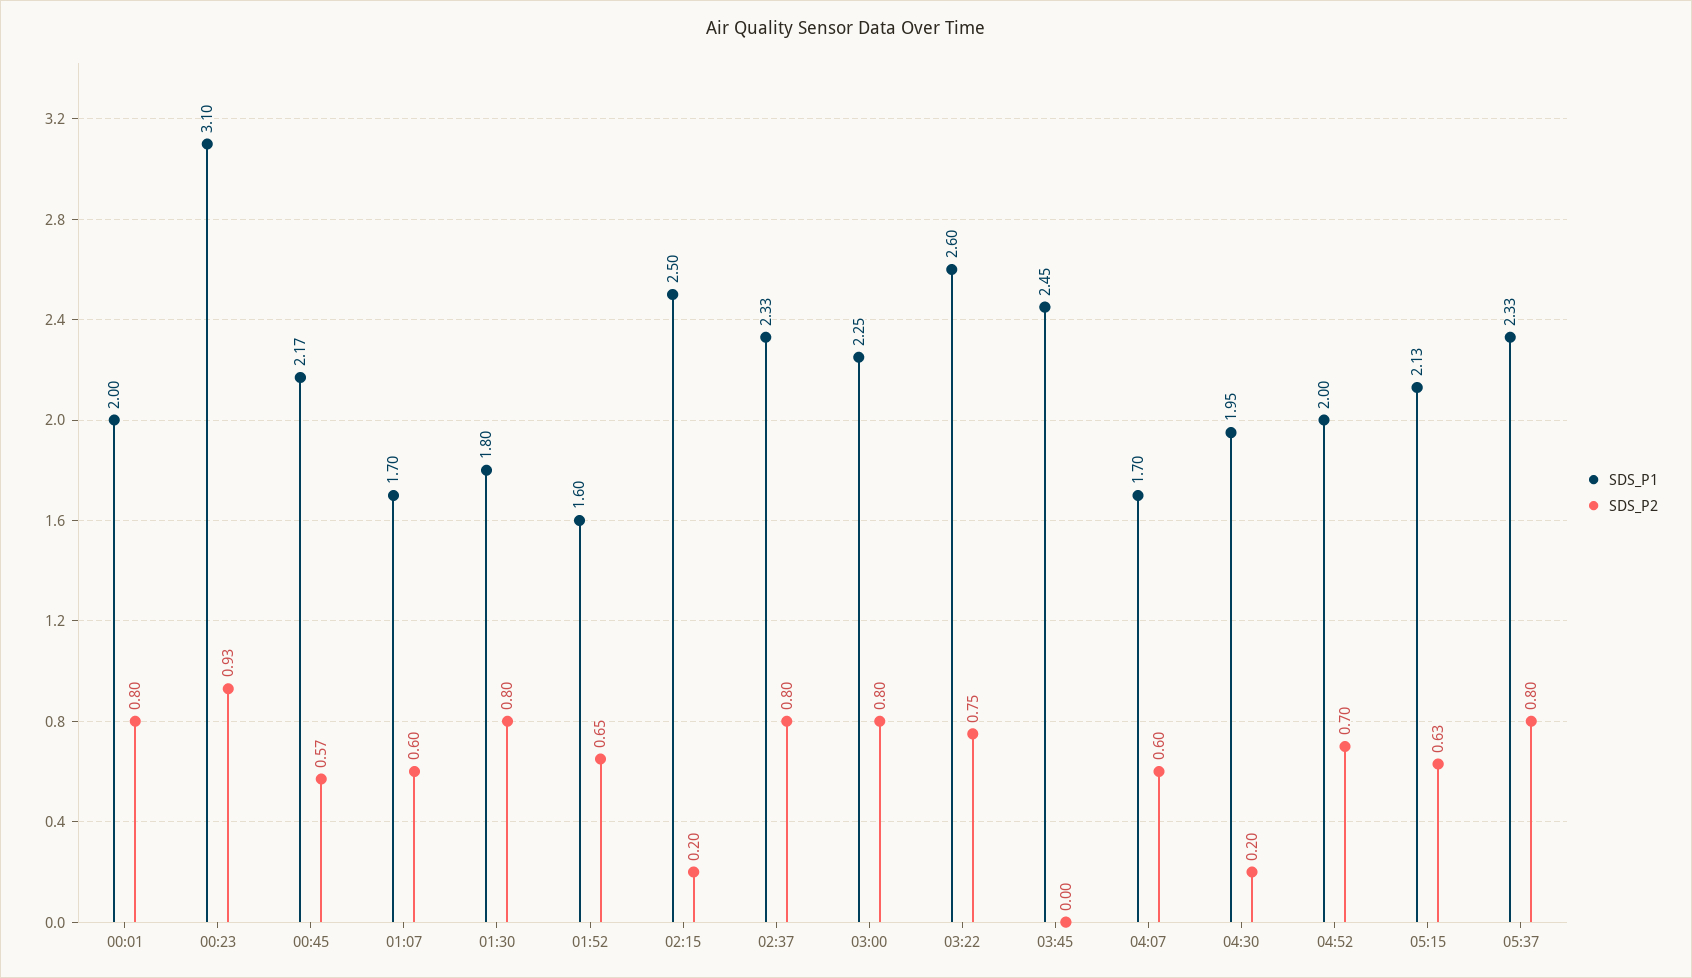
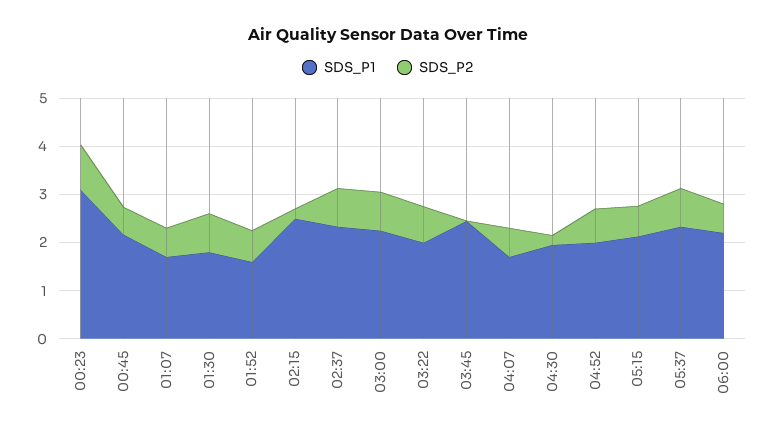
SDS_P1, 00:01: 2 -> none
SDS_P2, 00:01: 0.8 -> none
SDS_P1, 03:22: 2.6 -> 2
SDS_P1, 06:00: none -> 2.2
SDS_P2, 06:00: none -> 0.6

